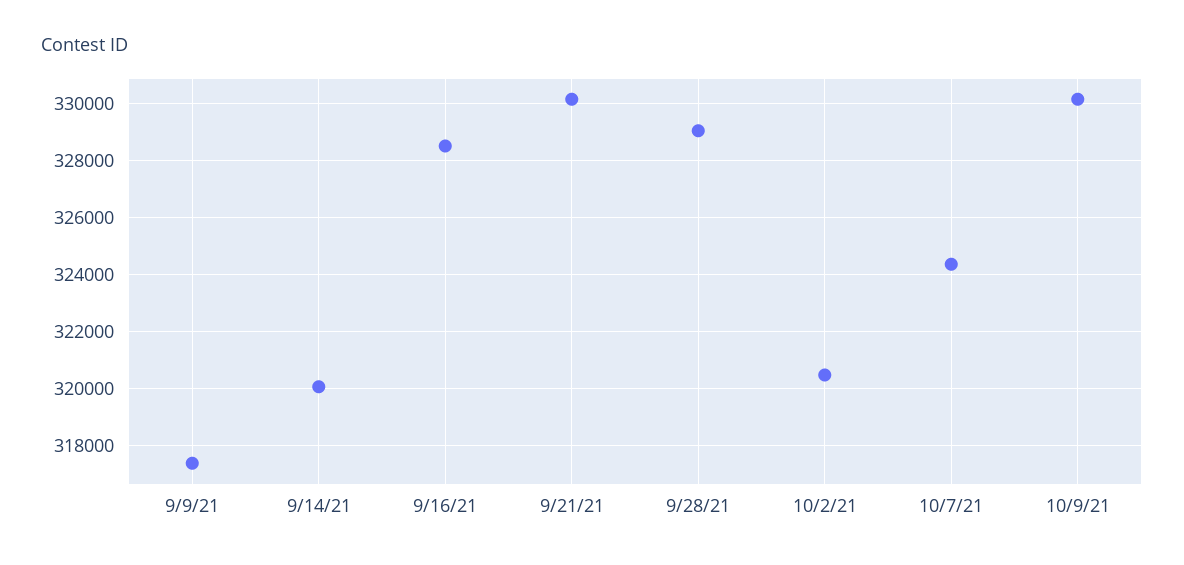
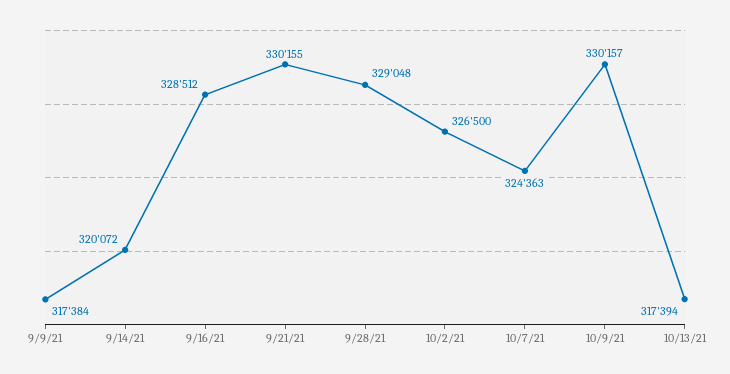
10/2/21: 320500 -> 326500
10/13/21: none -> 317394

